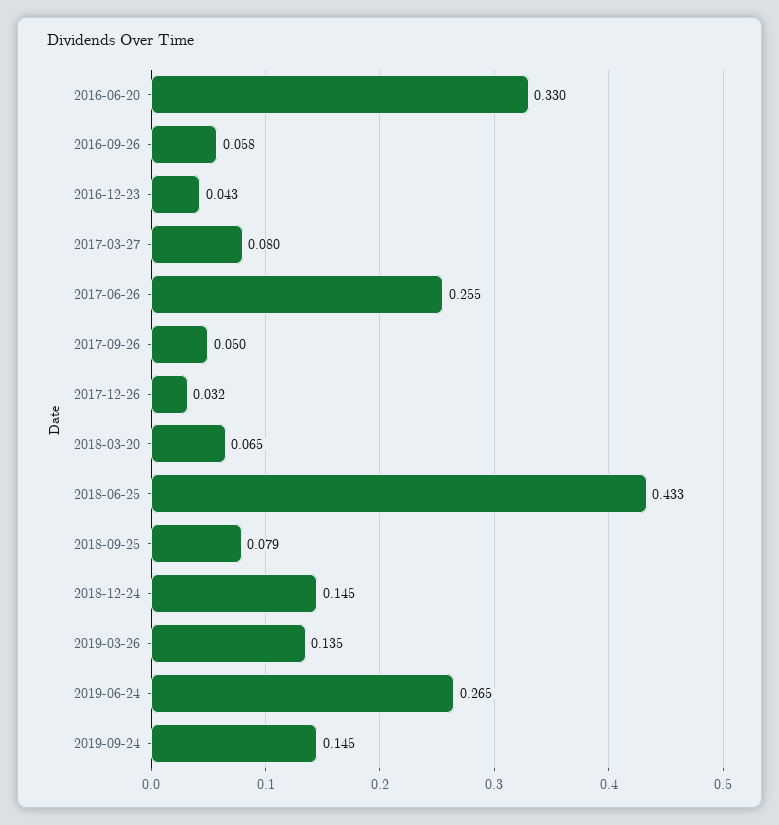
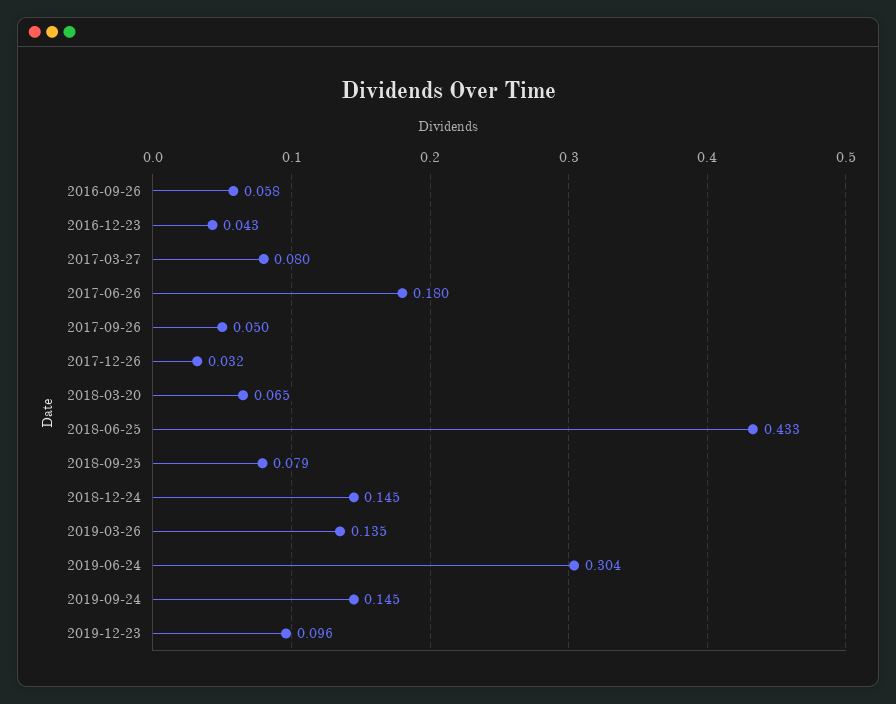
2016-06-20: 0.33 -> none
2017-06-26: 0.255 -> 0.18
2019-06-24: 0.265 -> 0.304
2019-12-23: none -> 0.096

